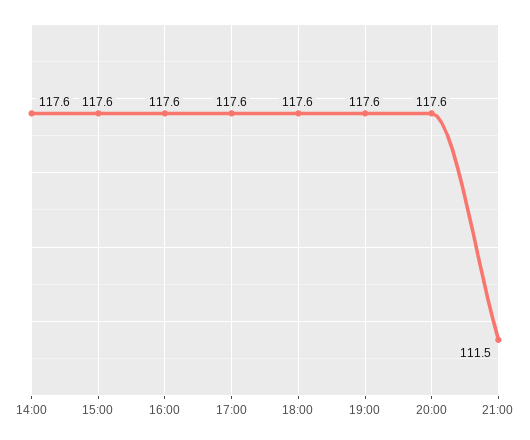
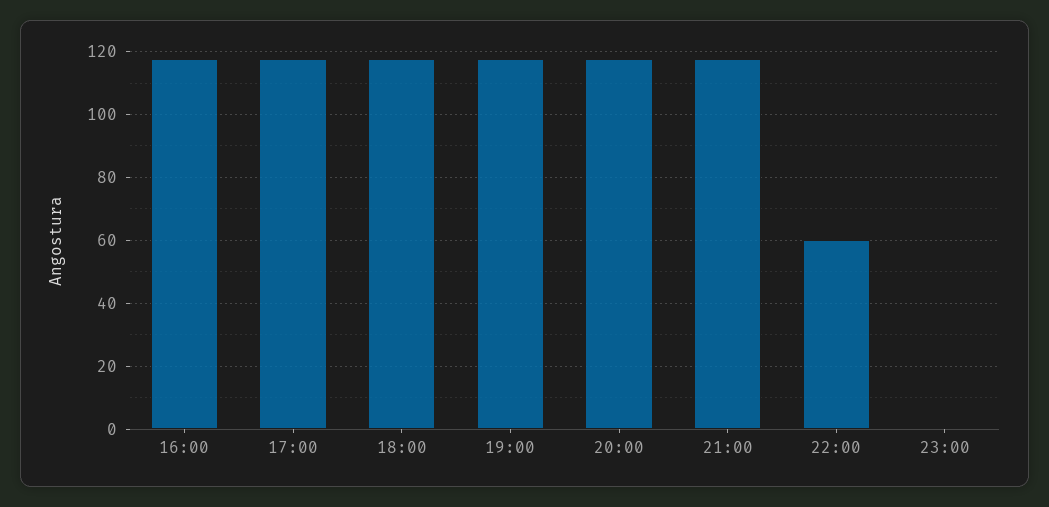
14:00: 117.6 -> none
15:00: 117.6 -> none
21:00: 111.5 -> 118
22:00: none -> 60
23:00: none -> 0

